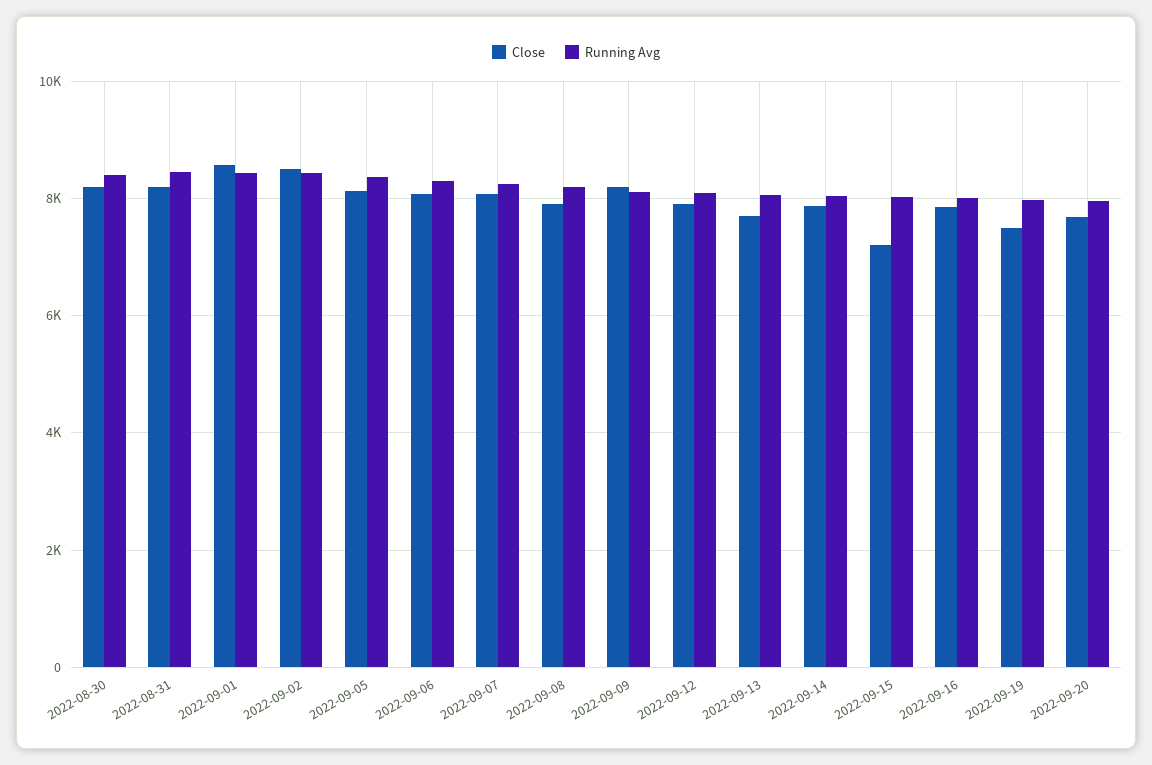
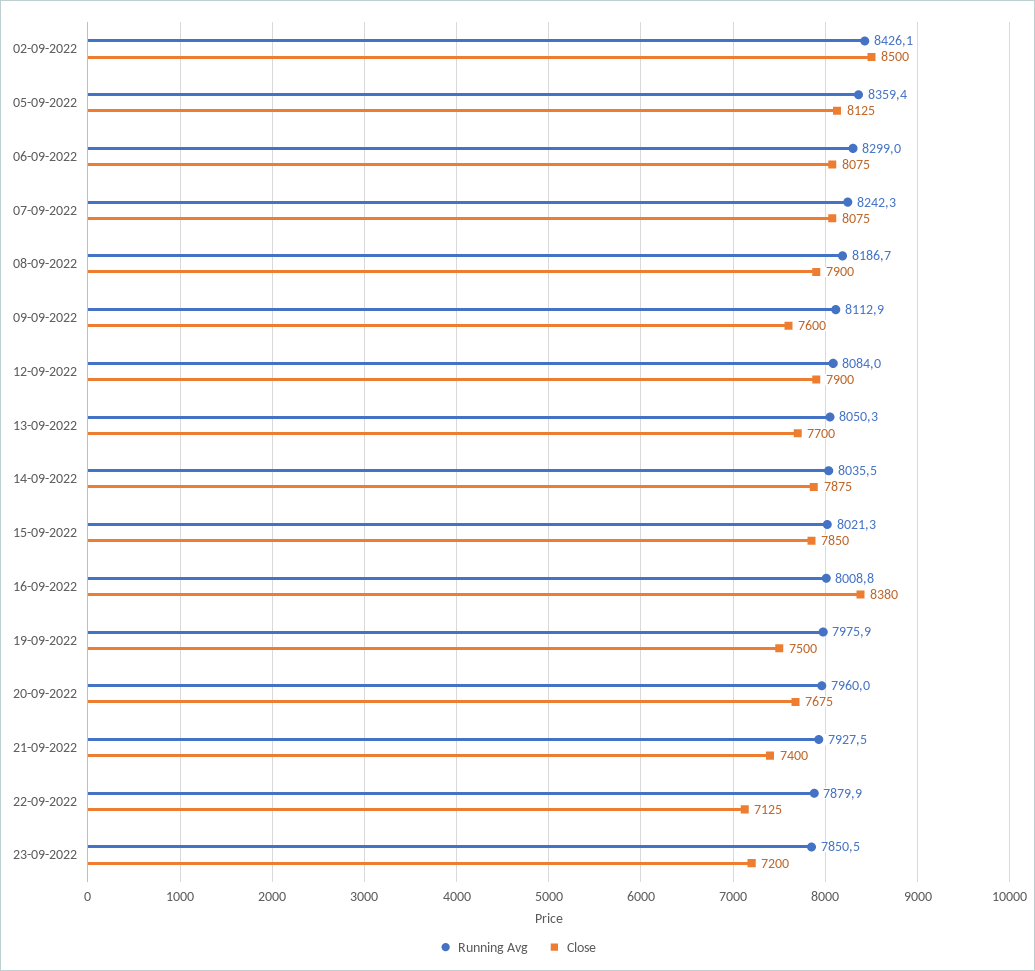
Close, 2022-08-30: 8200 -> none
Running Avg, 2022-08-30: 8400 -> none
Close, 2022-08-31: 8200 -> none
Running Avg, 2022-08-31: 8400 -> none
Close, 2022-09-01: 8600 -> none
Running Avg, 2022-09-01: 8400 -> none
Close, 2022-09-09: 8200 -> 7600
Close, 2022-09-15: 7200 -> 7850
Close, 2022-09-16: 7800 -> 8380
Running Avg, 21-09-2022: none -> 7927.5
Close, 21-09-2022: none -> 7400
Running Avg, 22-09-2022: none -> 7879.9
Close, 22-09-2022: none -> 7125
Running Avg, 23-09-2022: none -> 7850.5
Close, 23-09-2022: none -> 7200

